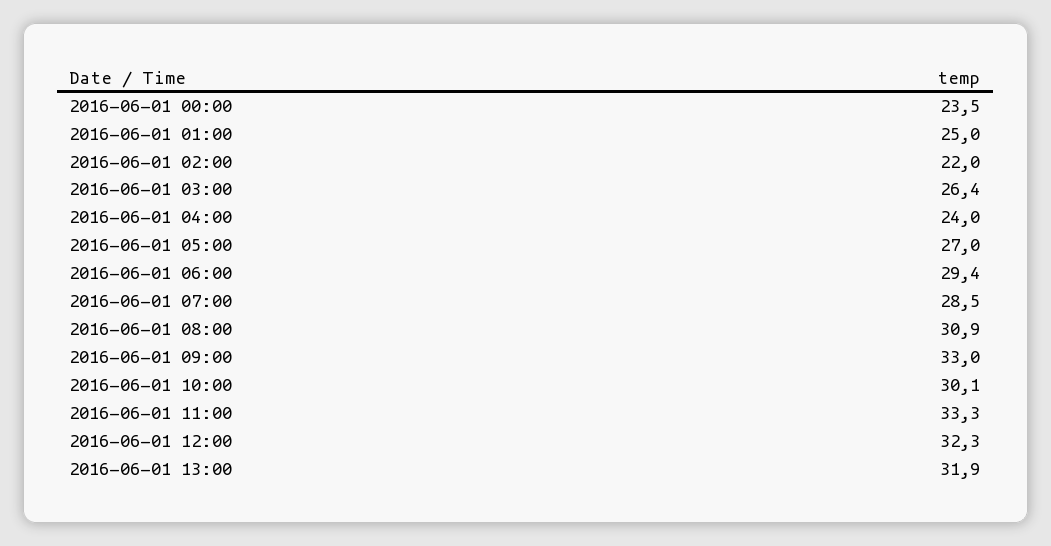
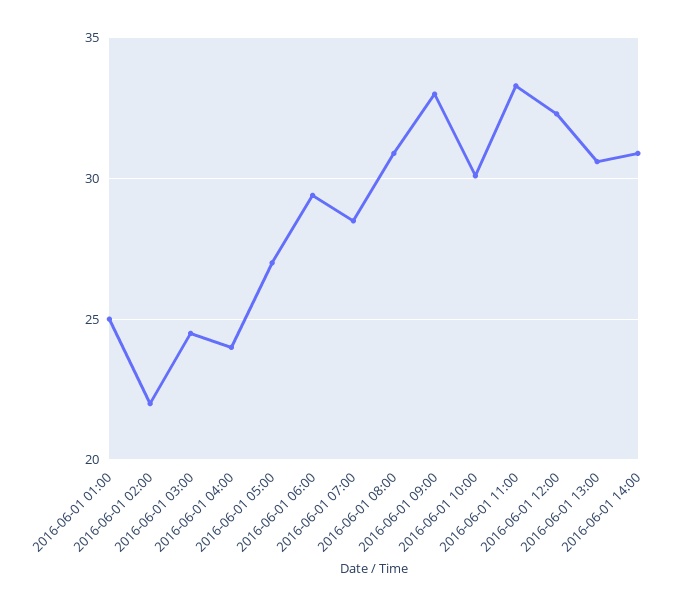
2016-06-01 00:00: 23.5 -> none
2016-06-01 03:00: 26.4 -> 24.5
2016-06-01 13:00: 31.9 -> 30.5
2016-06-01 14:00: none -> 31

